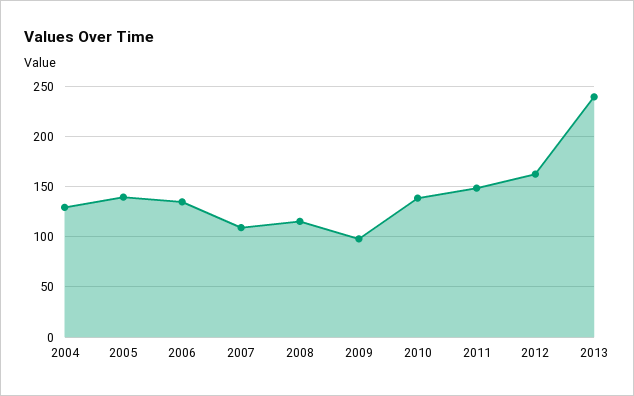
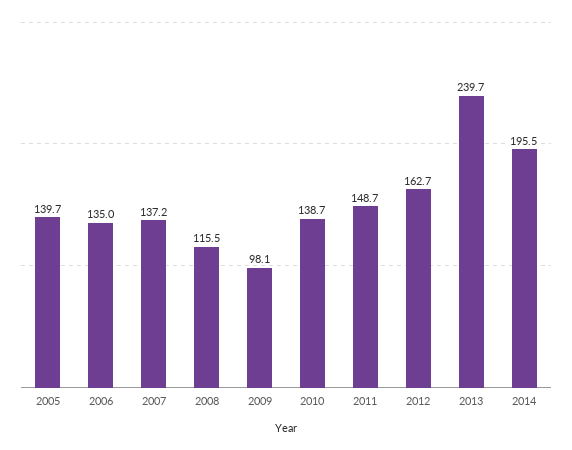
2004: 130 -> none
2007: 110 -> 137.2
2014: none -> 195.5

